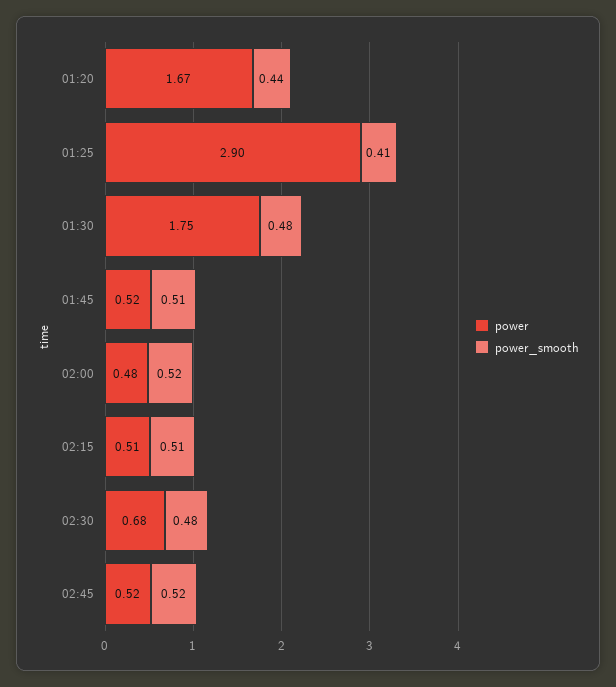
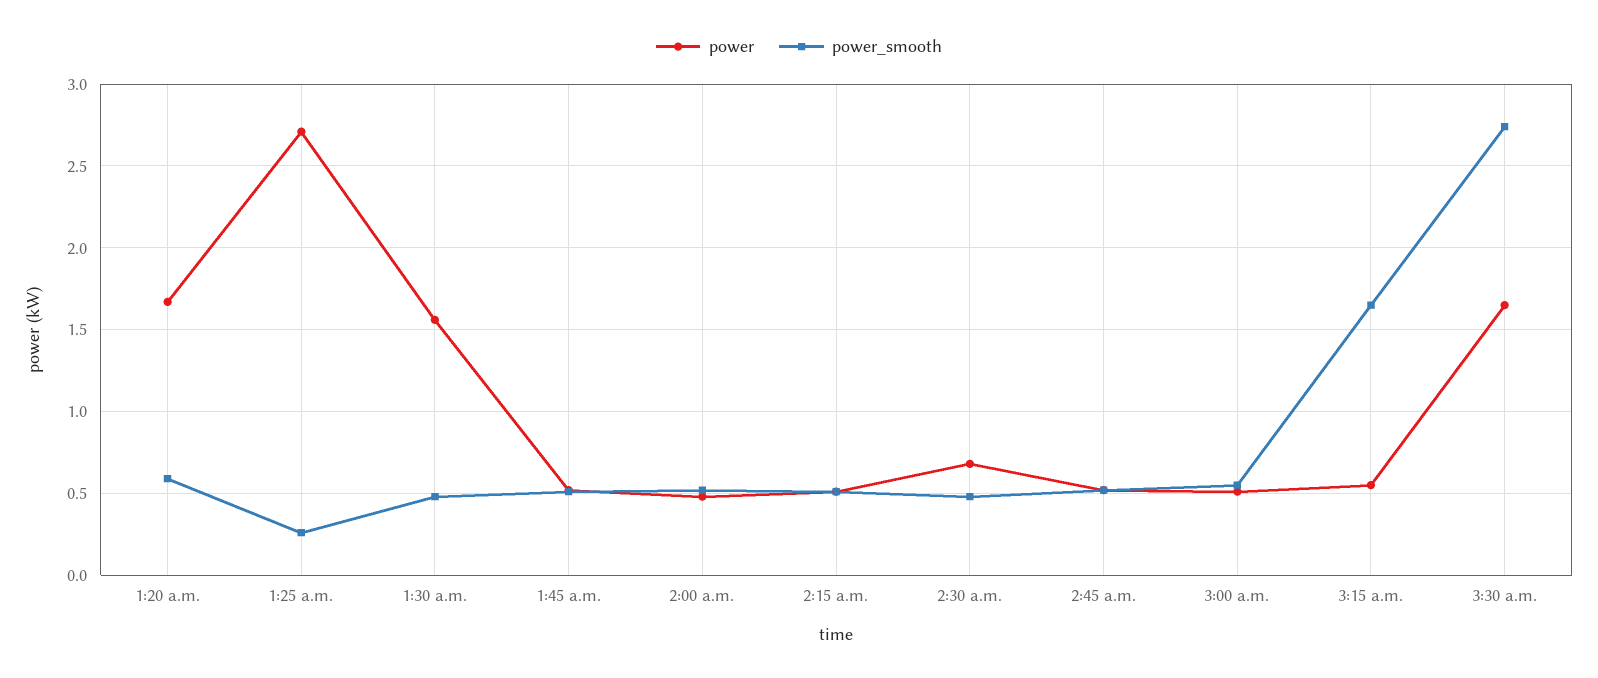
power_smooth, 01:20: 0.44 -> 0.6
power, 01:25: 2.9 -> 2.7
power_smooth, 01:25: 0.41 -> 0.25
power, 01:30: 1.75 -> 1.55
power, 3:00 a.m.: none -> 0.5
power_smooth, 3:00 a.m.: none -> 0.55
power, 3:15 a.m.: none -> 0.55
power_smooth, 3:15 a.m.: none -> 1.65
power, 3:30 a.m.: none -> 1.65
power_smooth, 3:30 a.m.: none -> 2.75

